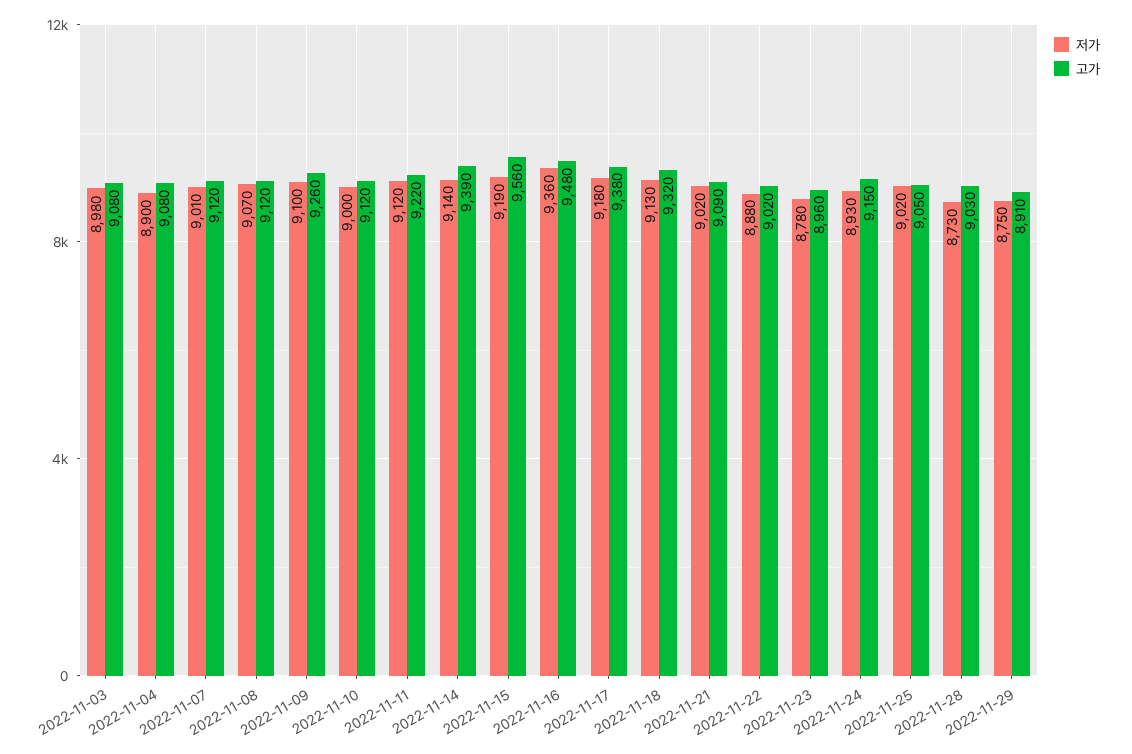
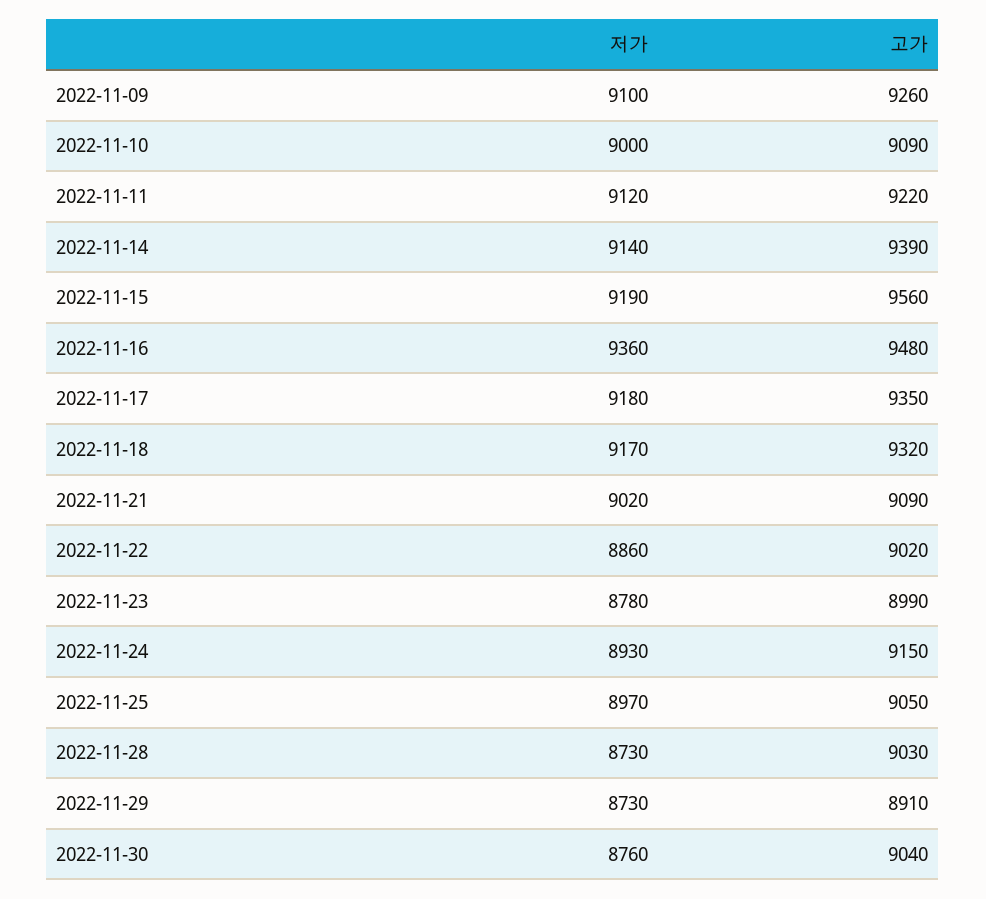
저가, 2022-11-03: 8980 -> none
고가, 2022-11-03: 9080 -> none
저가, 2022-11-04: 8900 -> none
고가, 2022-11-04: 9080 -> none
저가, 2022-11-07: 9010 -> none
고가, 2022-11-07: 9120 -> none
저가, 2022-11-08: 9070 -> none
고가, 2022-11-08: 9120 -> none
고가, 2022-11-10: 9120 -> 9090
고가, 2022-11-17: 9380 -> 9350
저가, 2022-11-18: 9130 -> 9170
저가, 2022-11-22: 8880 -> 8860
고가, 2022-11-23: 8960 -> 8990
저가, 2022-11-25: 9020 -> 8970
저가, 2022-11-29: 8750 -> 8730
저가, 2022-11-30: none -> 8760
고가, 2022-11-30: none -> 9040

